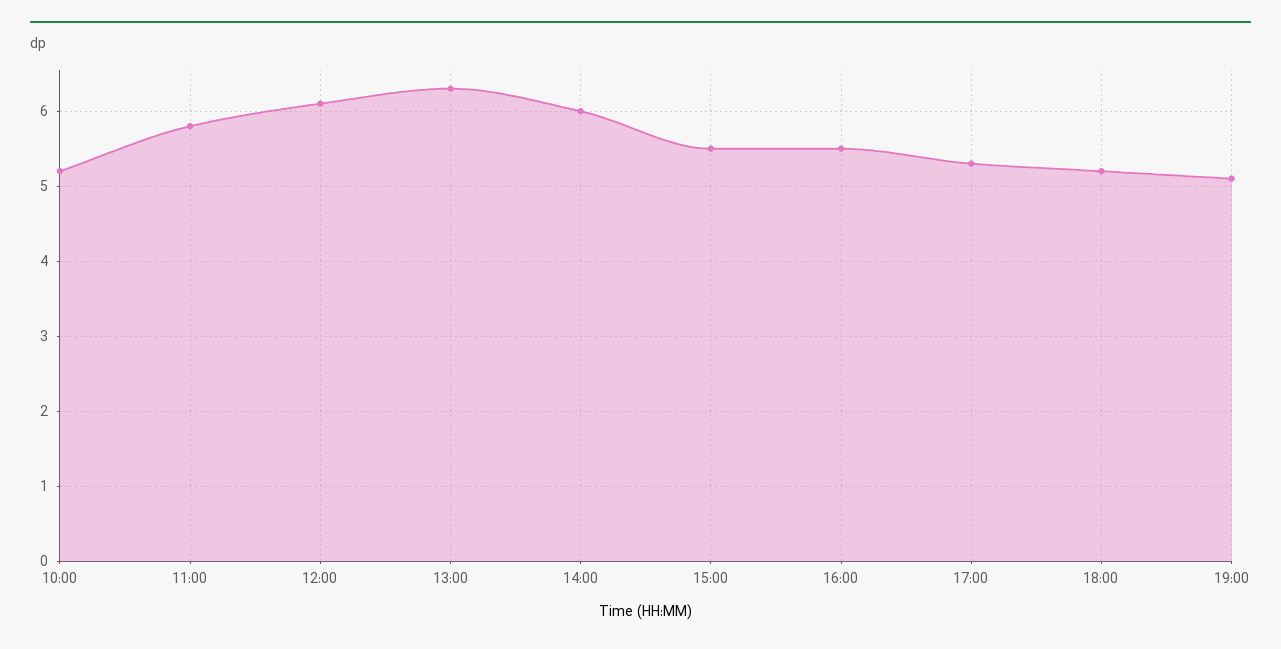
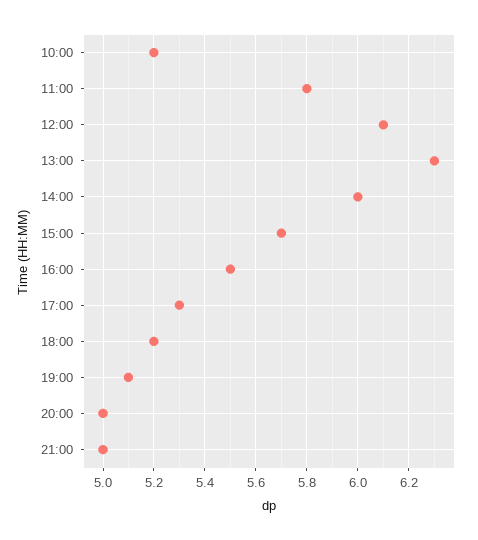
15:00: 5.5 -> 5.7
20:00: none -> 5
21:00: none -> 5

